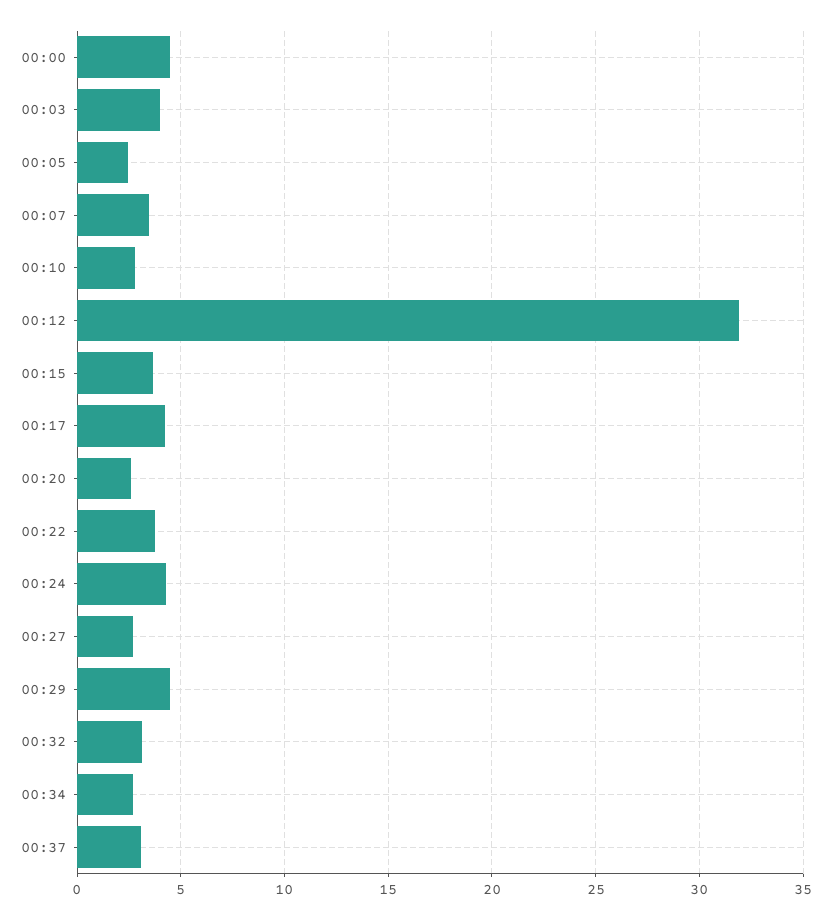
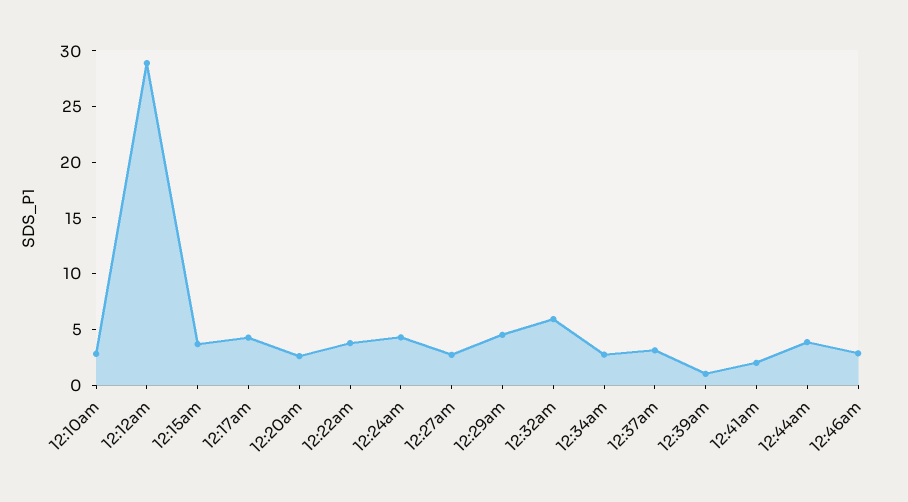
00:00: 4.5 -> none
00:03: 4 -> none
00:05: 2.5 -> none
00:07: 3.5 -> none
00:12: 32 -> 29
00:32: 3 -> 6
12:39am: none -> 1
12:41am: none -> 2
12:44am: none -> 4
12:46am: none -> 3

